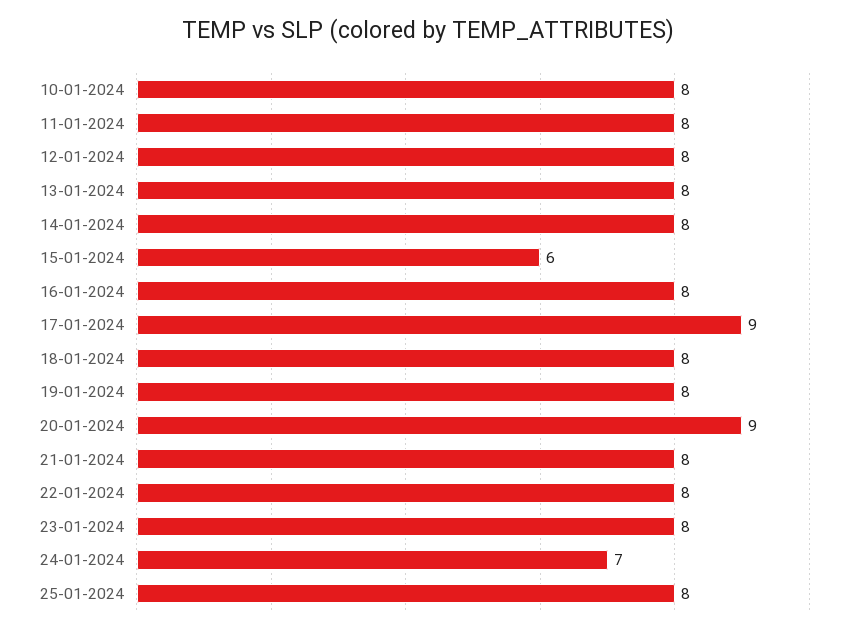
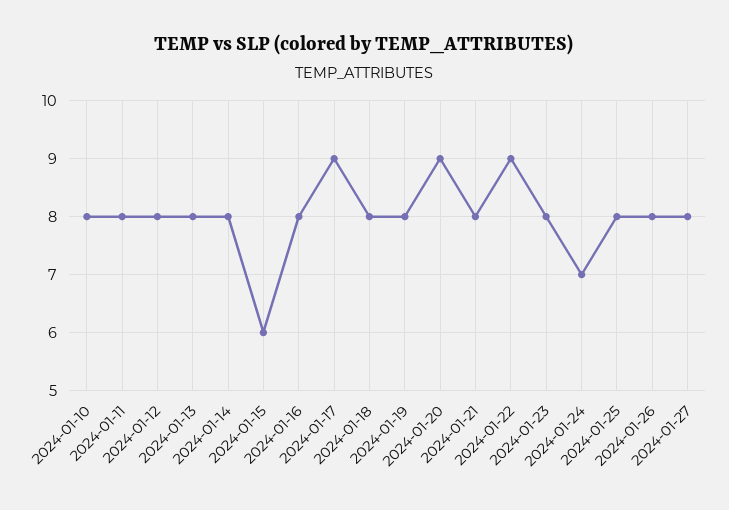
22-01-2024: 8 -> 9
2024-01-26: none -> 8
2024-01-27: none -> 8

